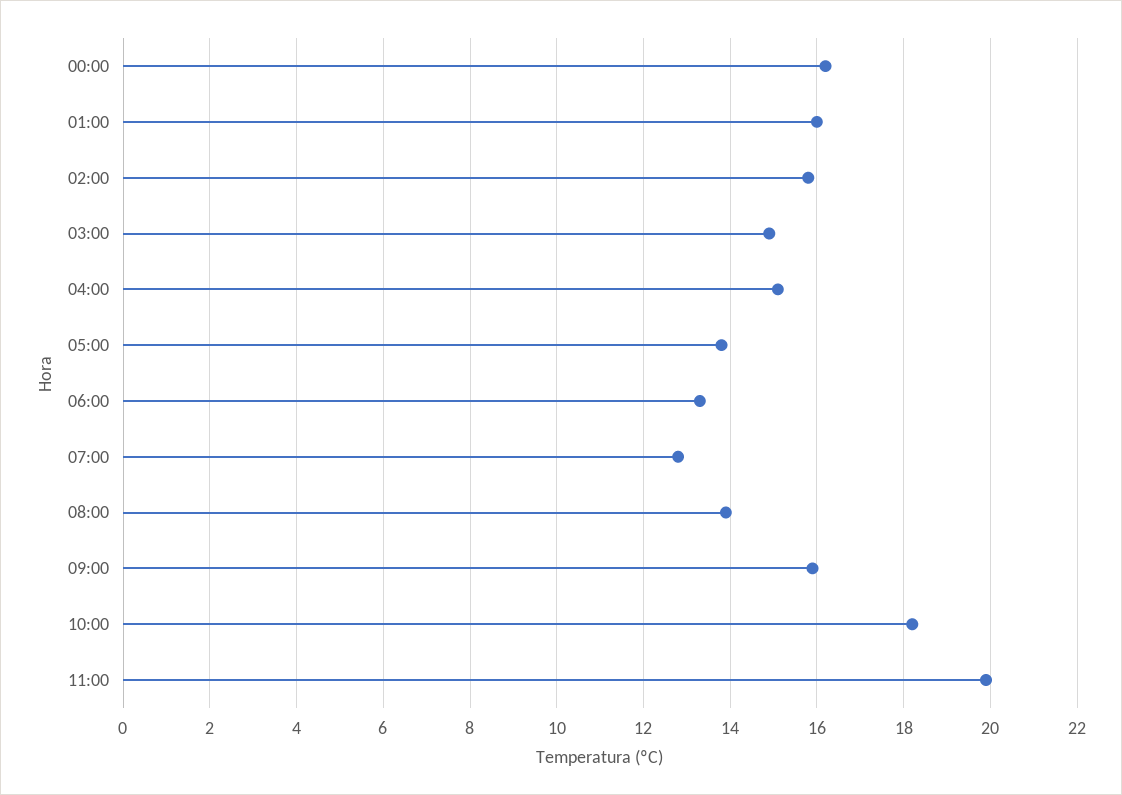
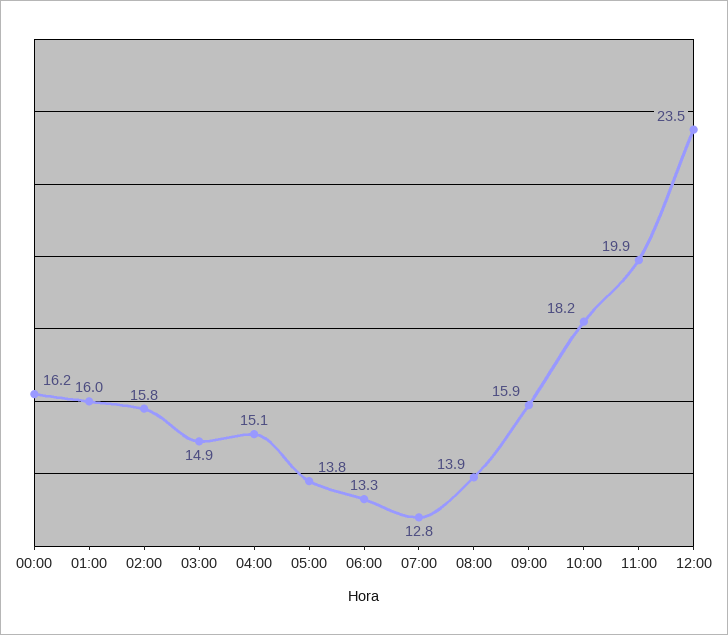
12:00: none -> 23.5

